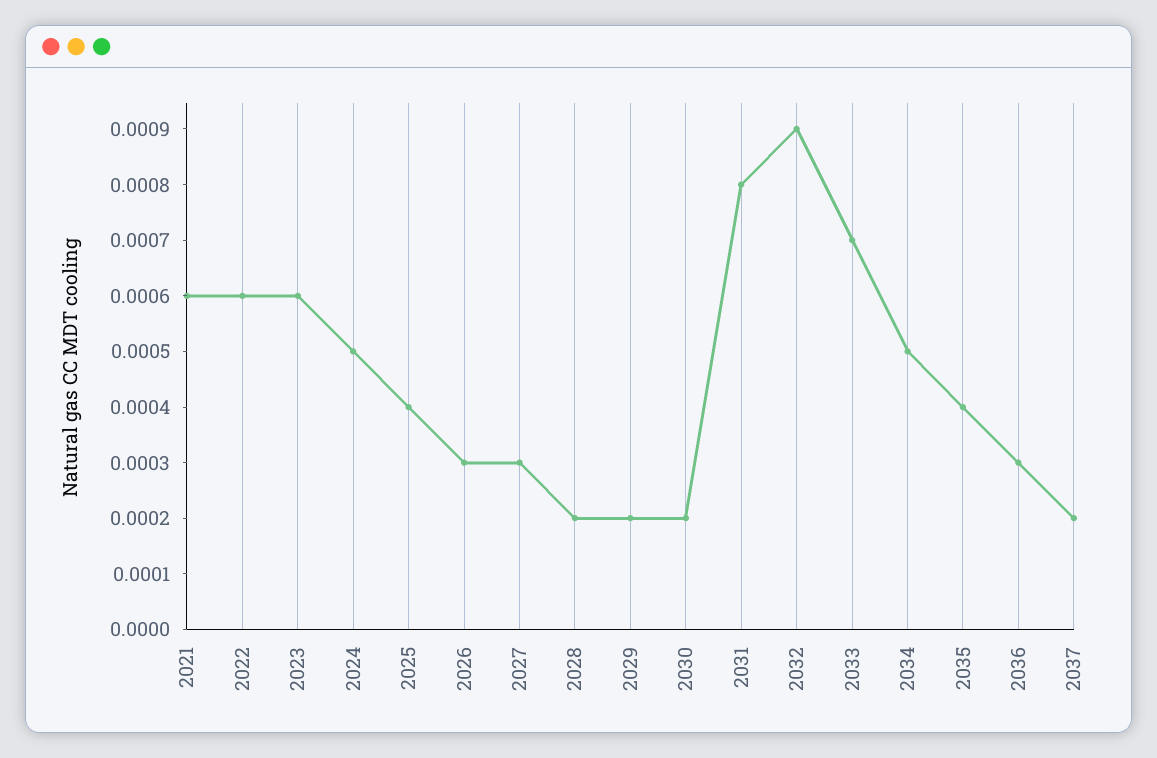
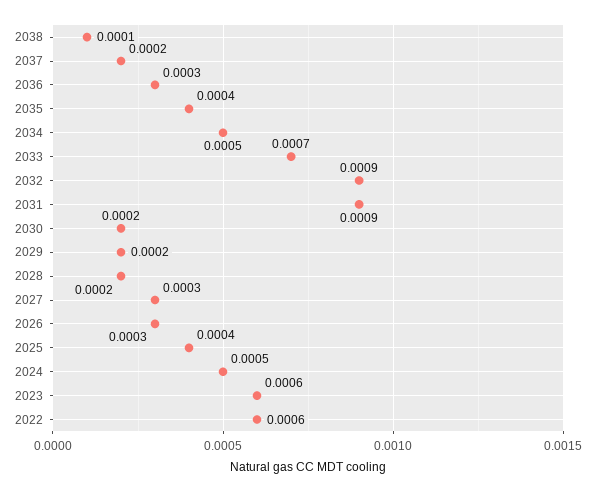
2021: 0.0006 -> none
2031: 0.0008 -> 0.0009
2038: none -> 0.0001

